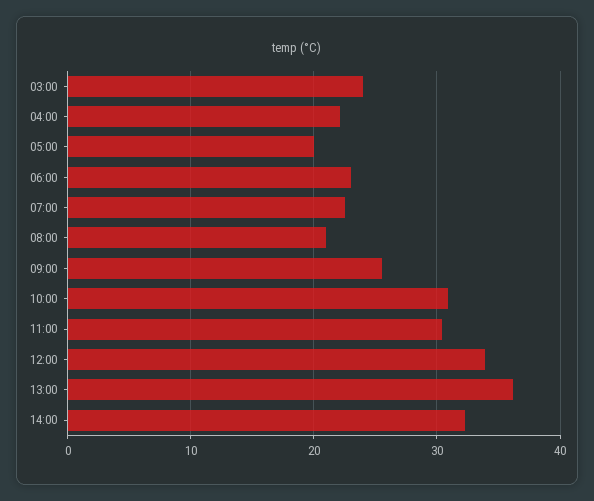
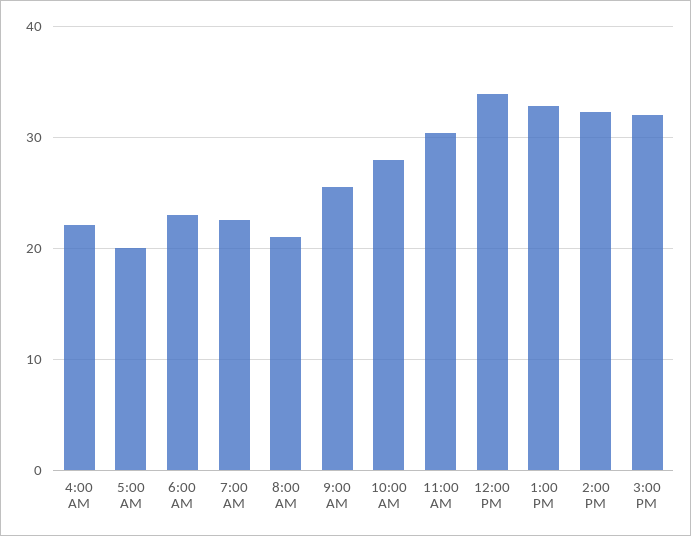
03:00: 24 -> none
10:00: 31 -> 28
13:00: 36 -> 33
3:00 PM: none -> 32

